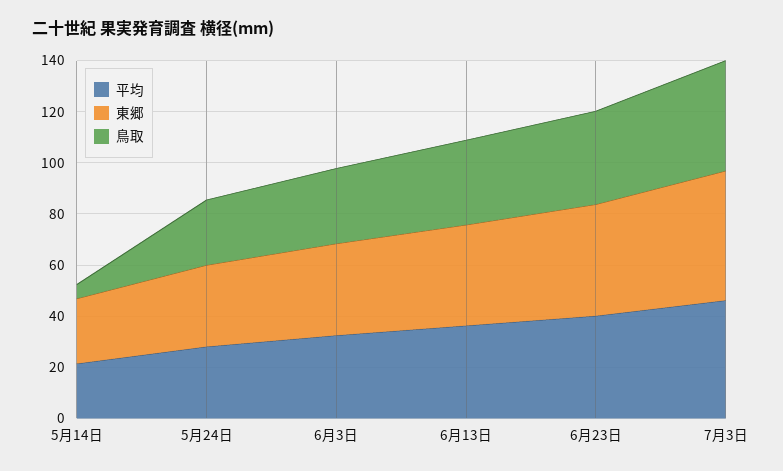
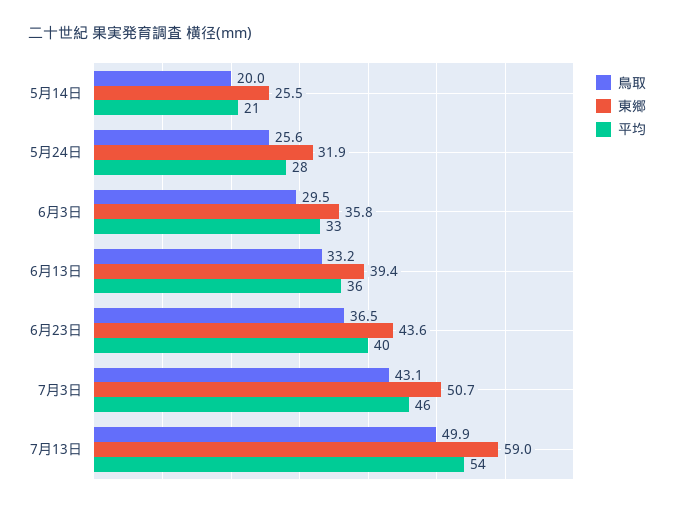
鳥取, 5月14日: 5 -> 20
鳥取, 7月13日: none -> 49.9
東郷, 7月13日: none -> 59
平均, 7月13日: none -> 54

